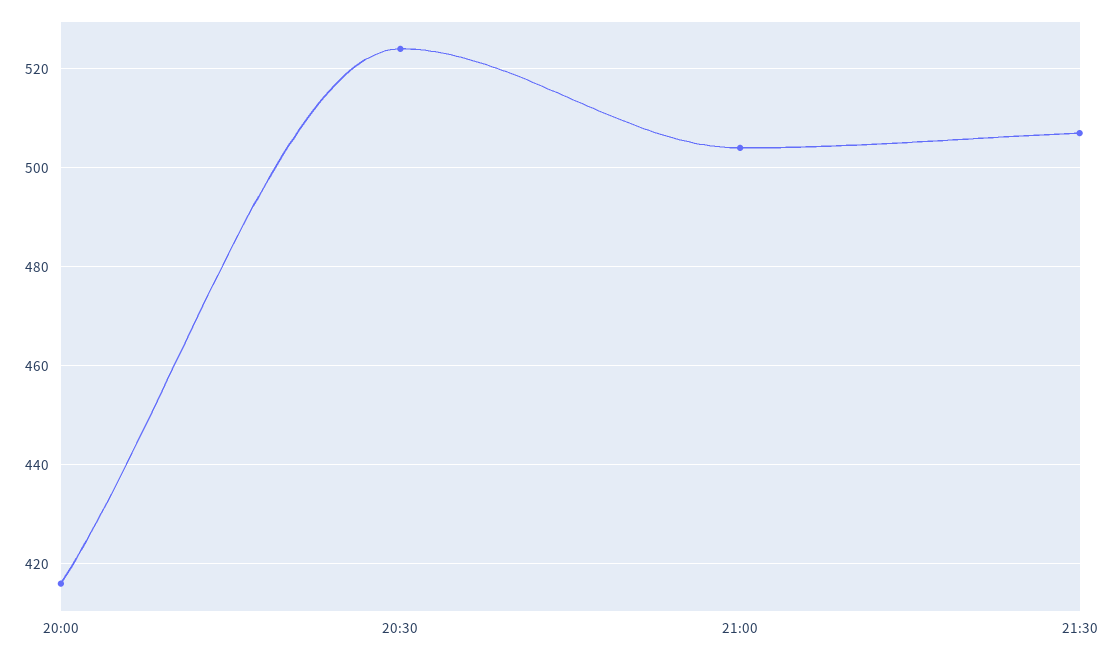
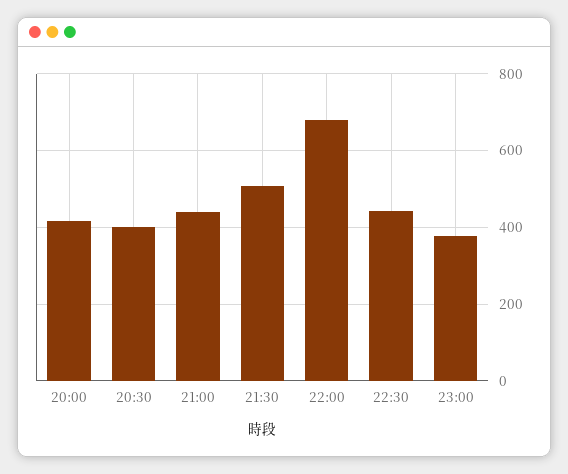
20:30: 525 -> 400
21:00: 505 -> 440
22:00: none -> 680
22:30: none -> 440
23:00: none -> 380

